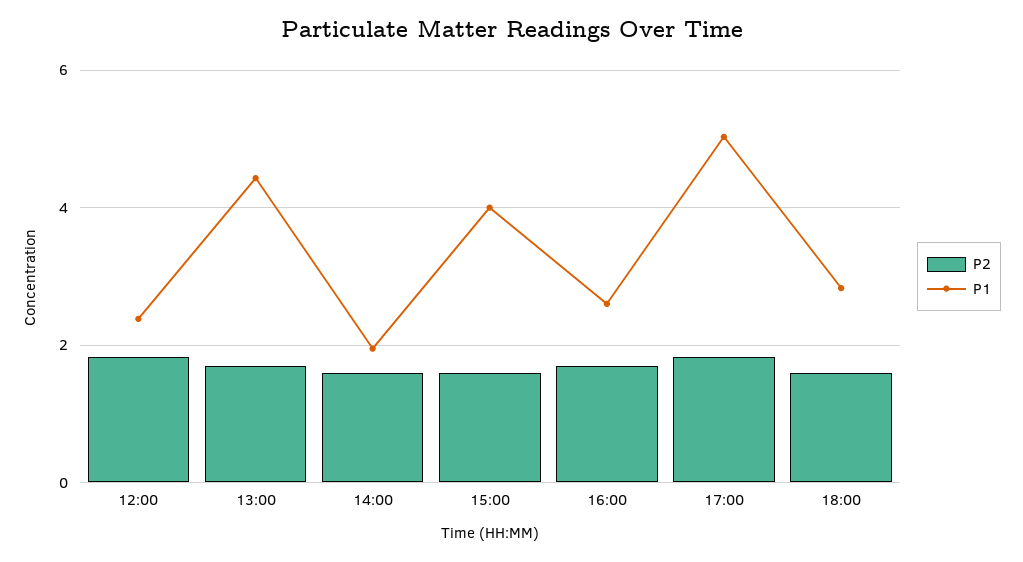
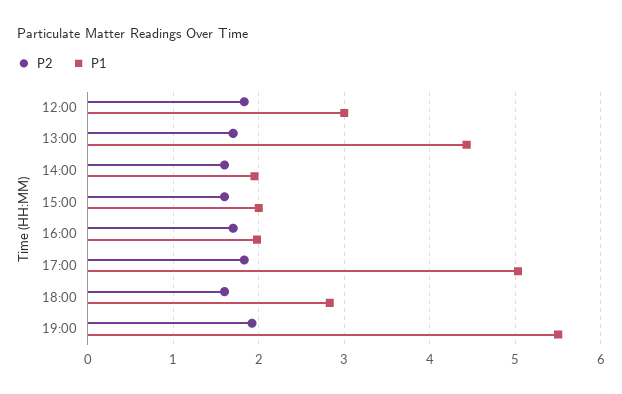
P1, 12:00: 2.4 -> 3
P1, 15:00: 4 -> 2
P1, 16:00: 2.6 -> 2
P2, 19:00: none -> 1.9
P1, 19:00: none -> 5.5

